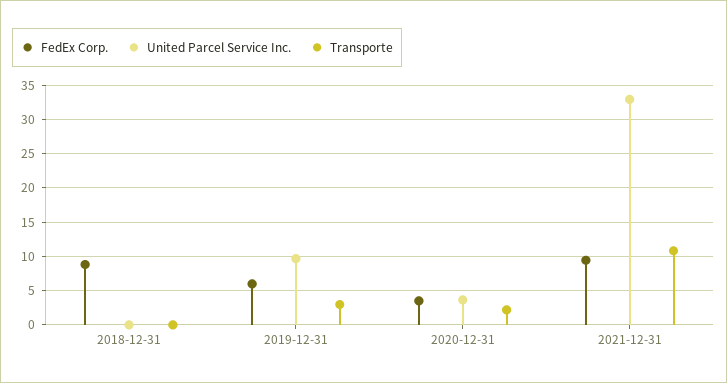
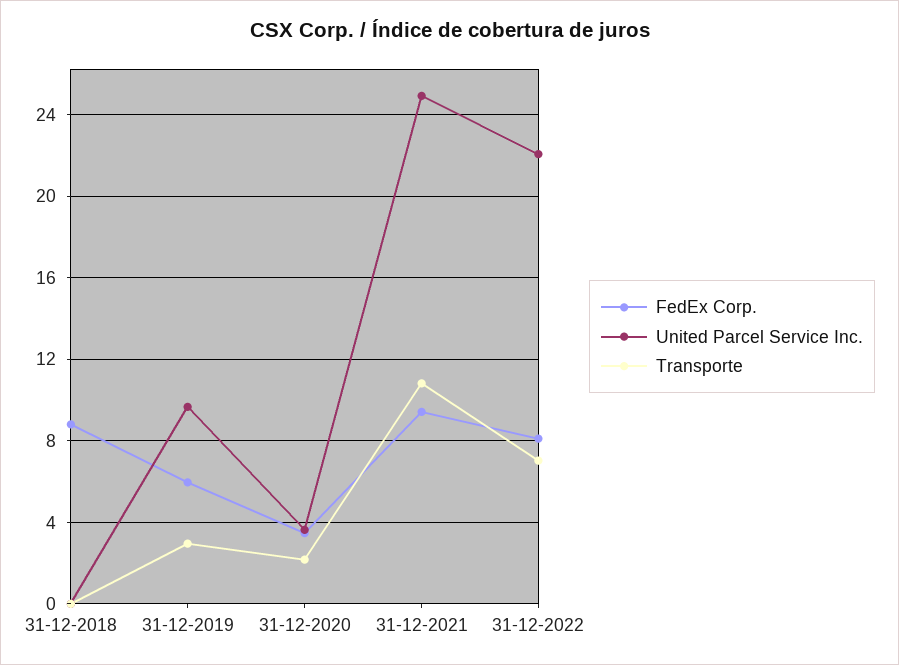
United Parcel Service Inc., 2021-12-31: 33 -> 25
FedEx Corp., 31-12-2022: none -> 8
United Parcel Service Inc., 31-12-2022: none -> 22
Transporte, 31-12-2022: none -> 7

